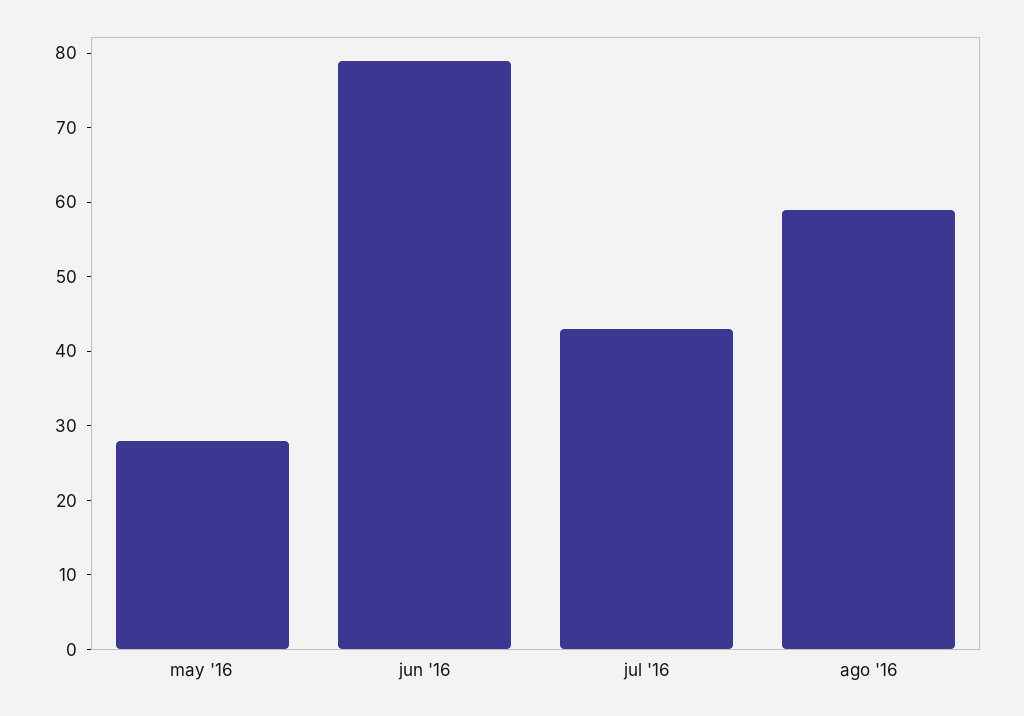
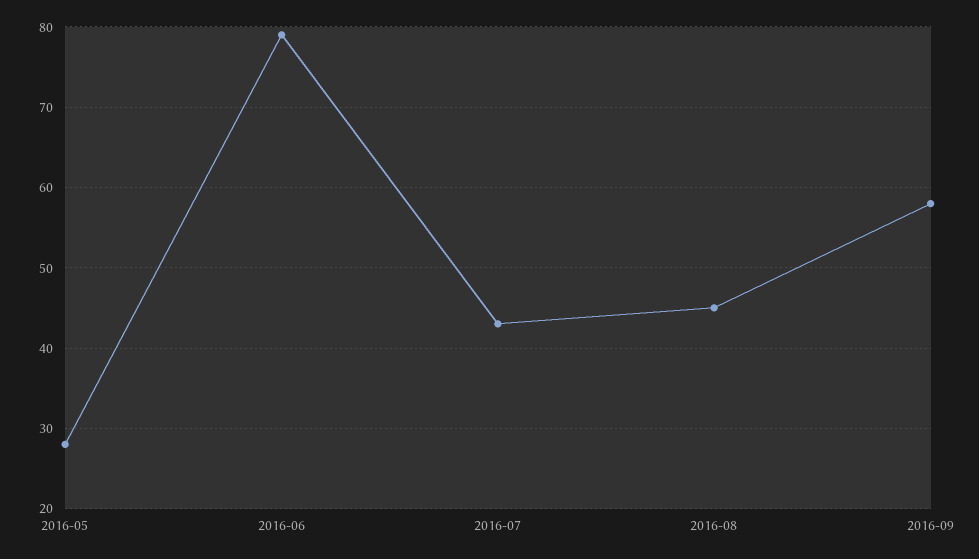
ago '16: 60 -> 45
2016-09: none -> 58

